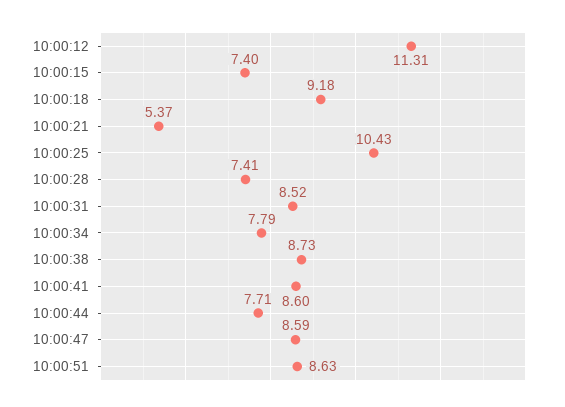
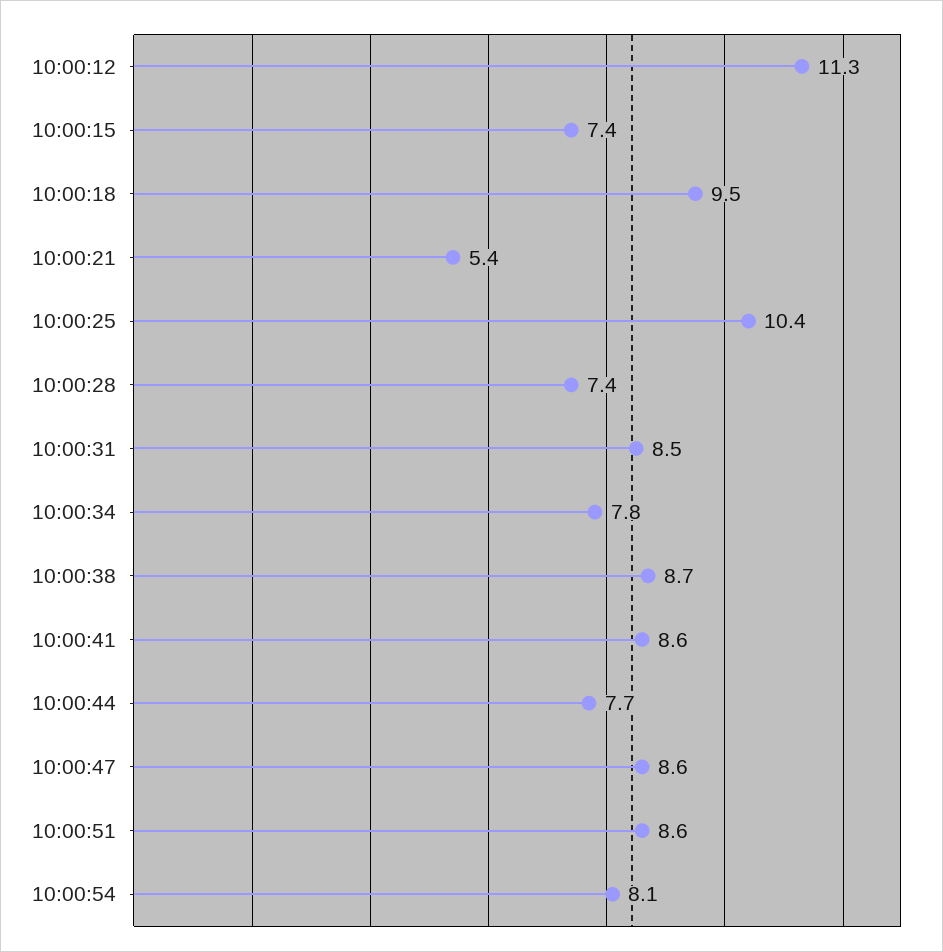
10:00:18: 9.18 -> 9.5
10:00:54: none -> 8.1

